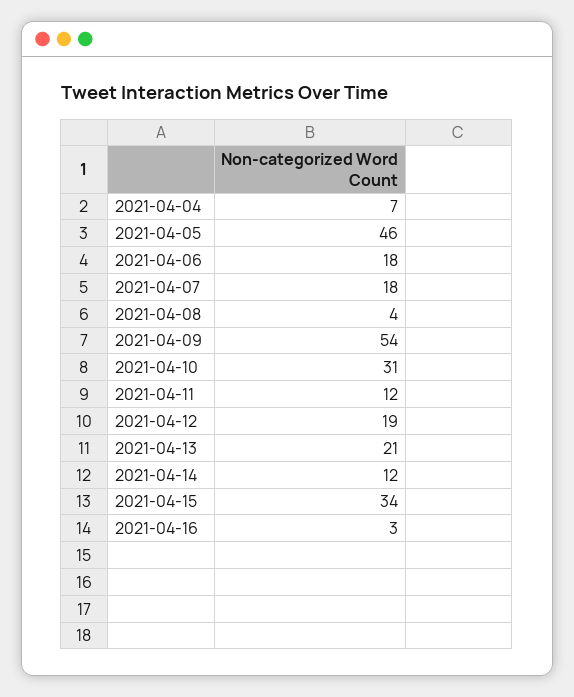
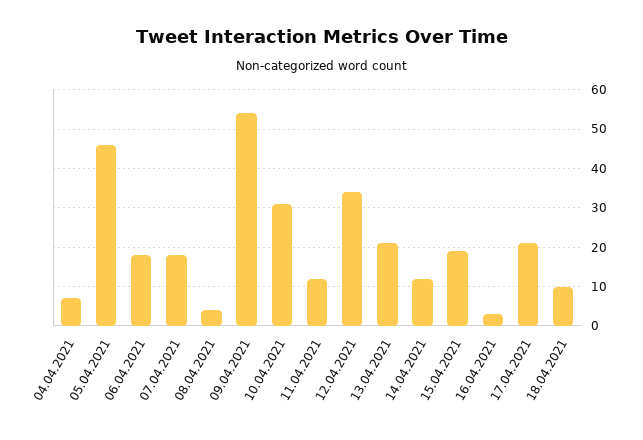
2021-04-12: 19 -> 35
2021-04-15: 34 -> 20
17.04.2021: none -> 20
18.04.2021: none -> 10

